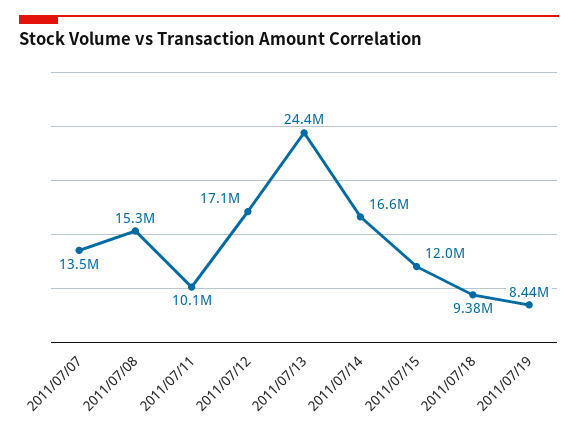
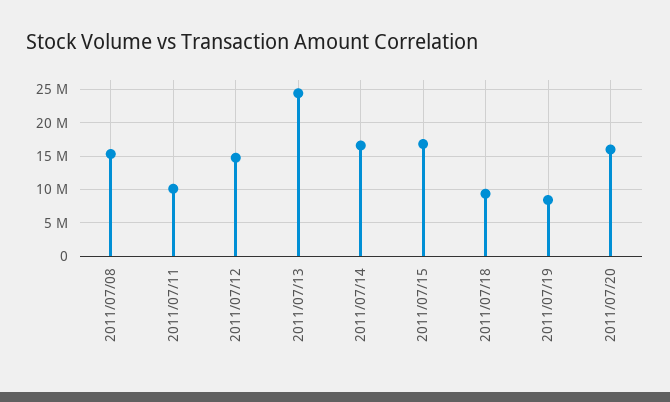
2011/07/07: 13500000 -> none
2011/07/12: 17100000 -> 15000000
2011/07/15: 12000000 -> 17000000
2011/07/20: none -> 16000000

